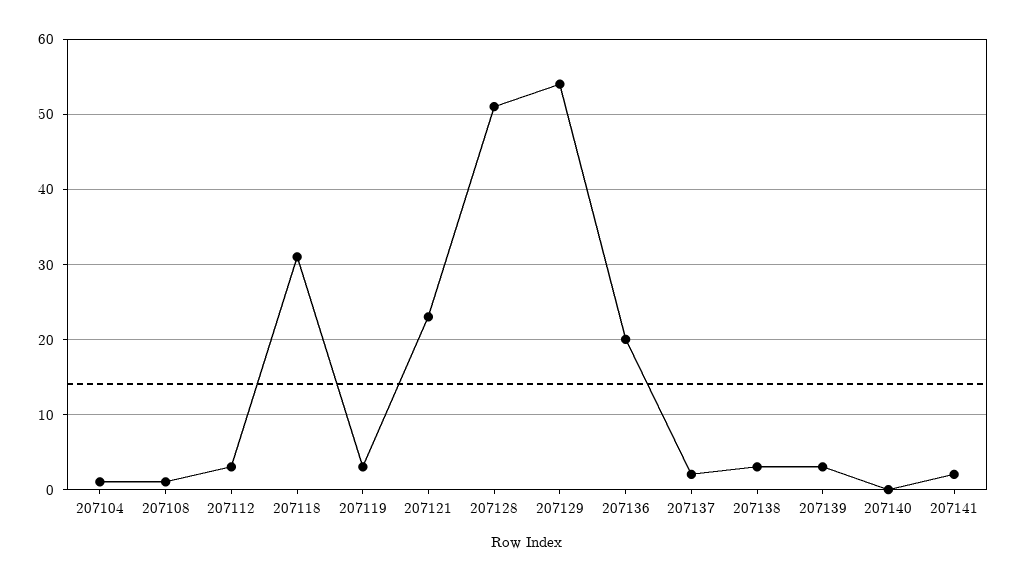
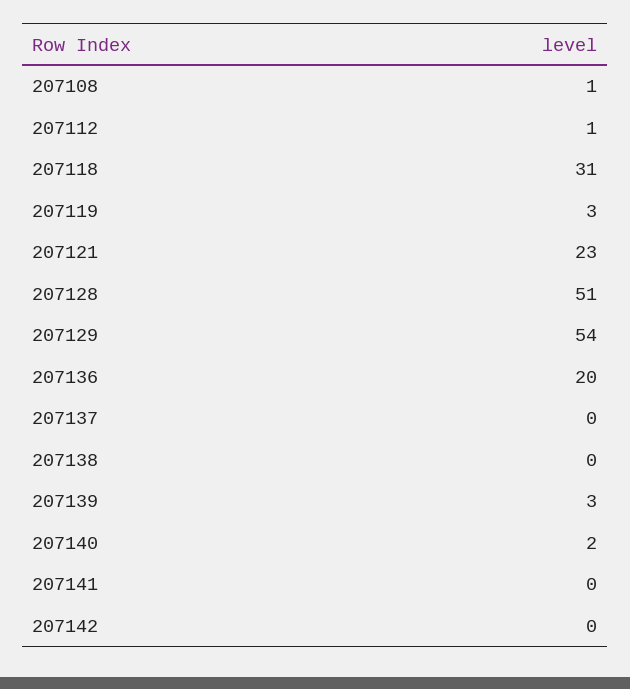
207104: 1 -> none
207112: 3 -> 1
207137: 2 -> 0
207138: 3 -> 0
207140: 0 -> 2
207141: 2 -> 0
207142: none -> 0

